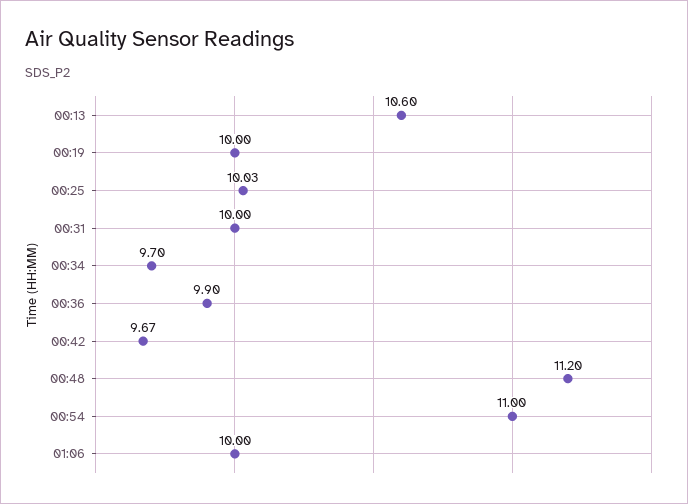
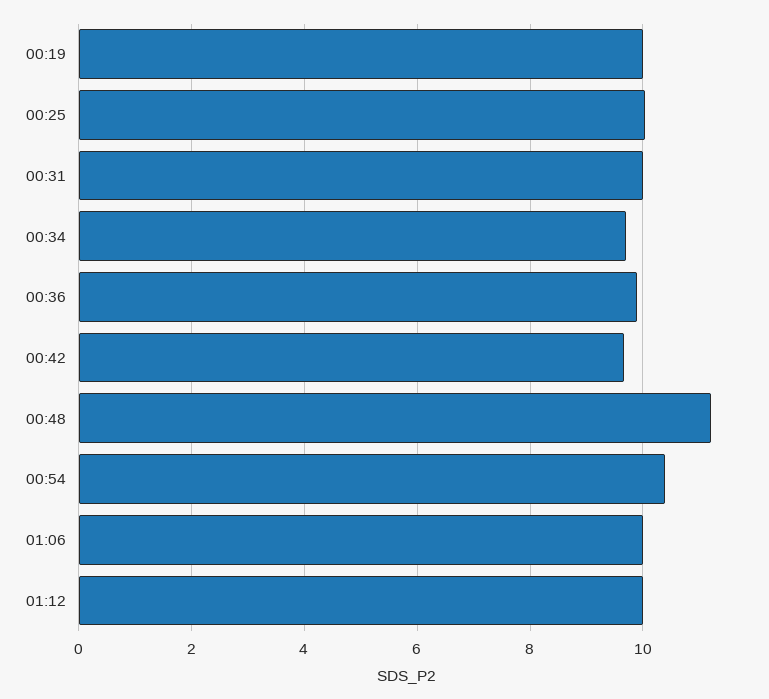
00:13: 10.6 -> none
00:54: 11 -> 10.4
01:12: none -> 10

